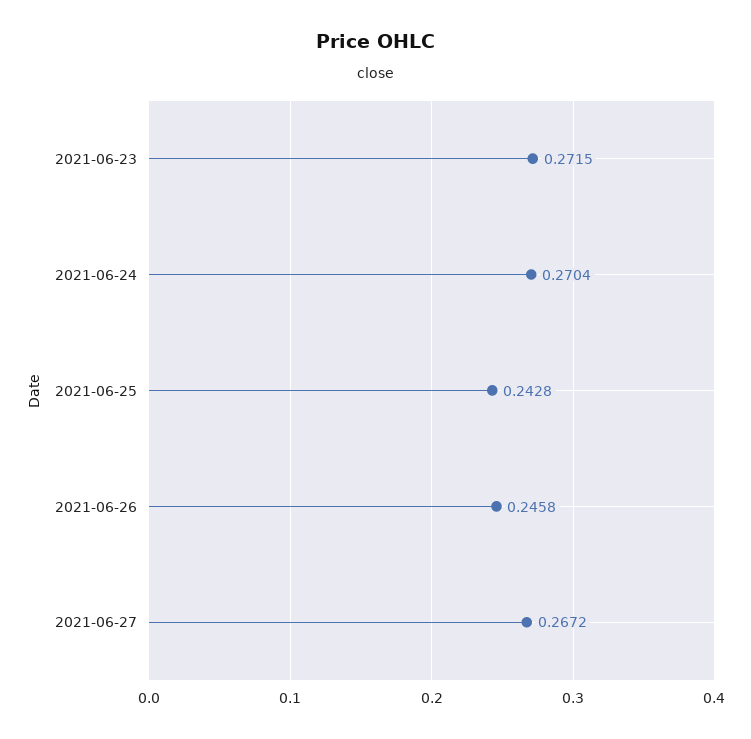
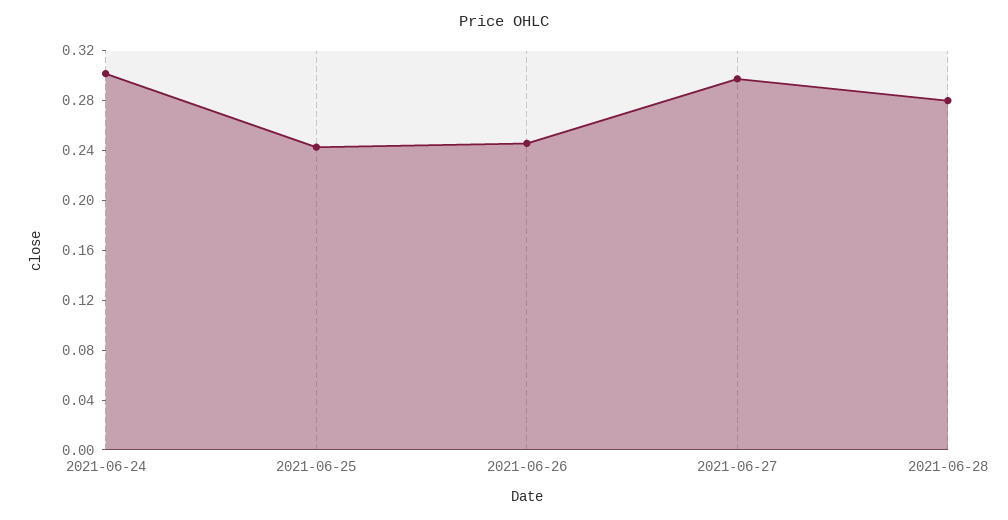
2021-06-23: 0.2715 -> none
2021-06-24: 0.2704 -> 0.3
2021-06-27: 0.2672 -> 0.3
2021-06-28: none -> 0.28

